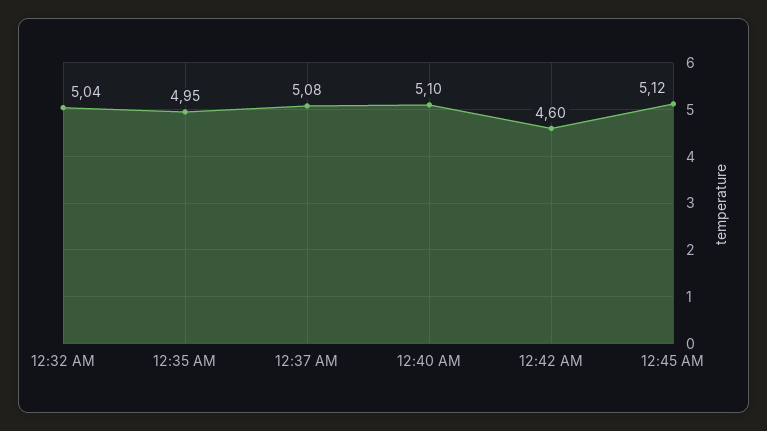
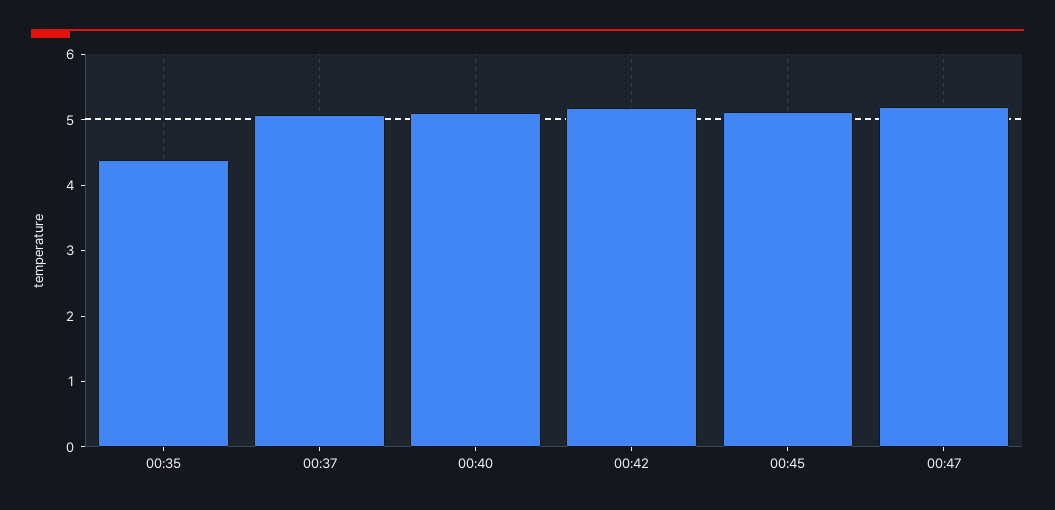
12:32 AM: 5.04 -> none
12:35 AM: 4.95 -> 4.4
12:42 AM: 4.6 -> 5.2
00:47: none -> 5.2

